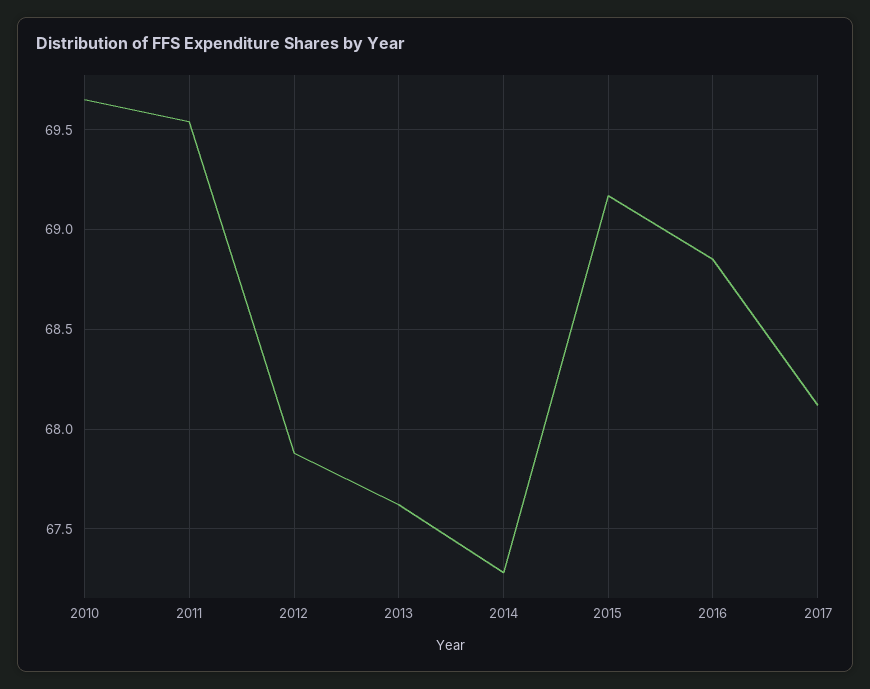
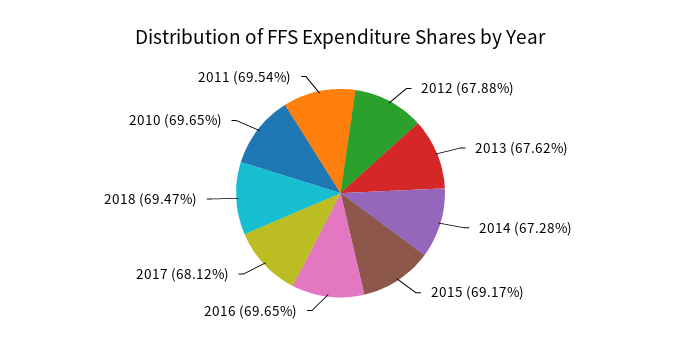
2016: 68.85 -> 69.65
2018: none -> 69.47

